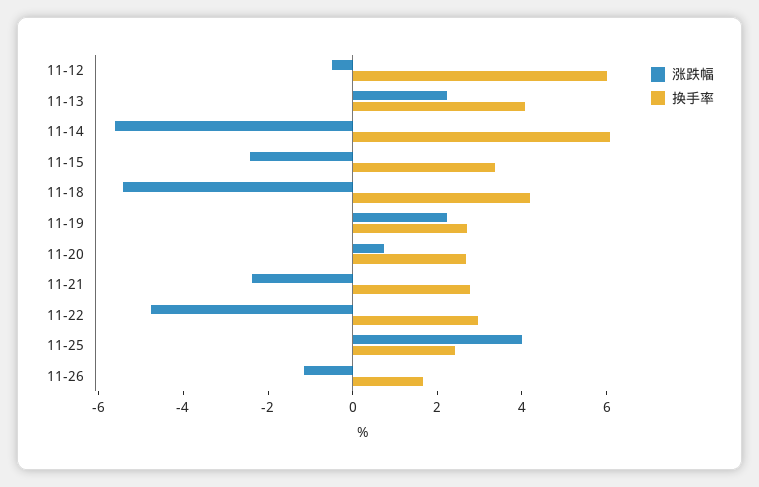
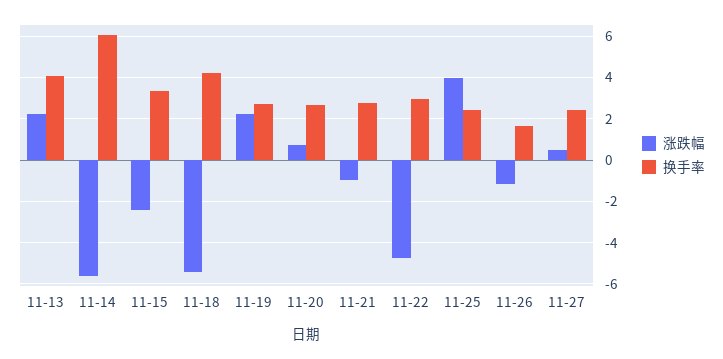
涨跌幅, 11-12: -0.5 -> none
换手率, 11-12: 6 -> none
涨跌幅, 11-21: -2.5 -> -1
涨跌幅, 11-27: none -> 0.5
换手率, 11-27: none -> 2.5

